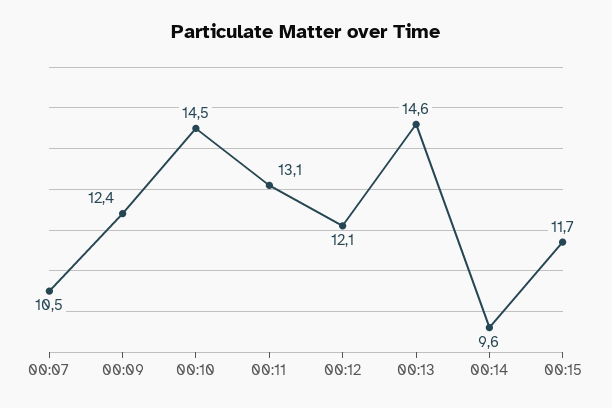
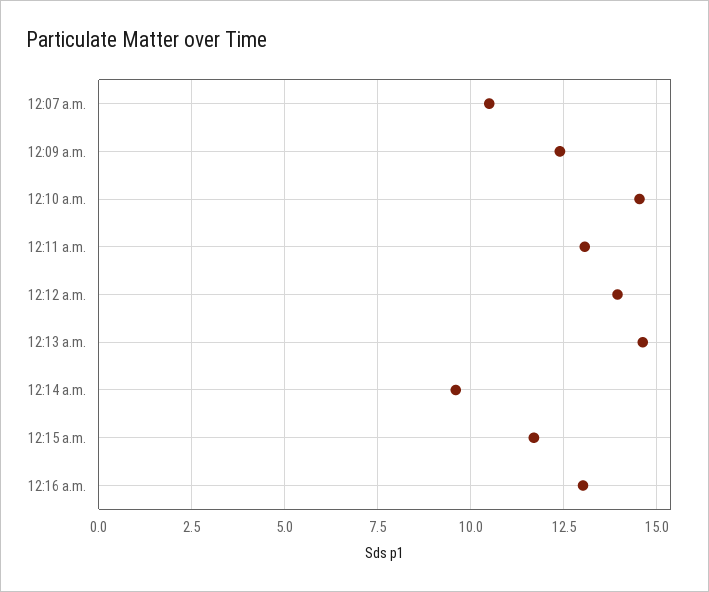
00:12: 12.1 -> 14
12:16 a.m.: none -> 13

